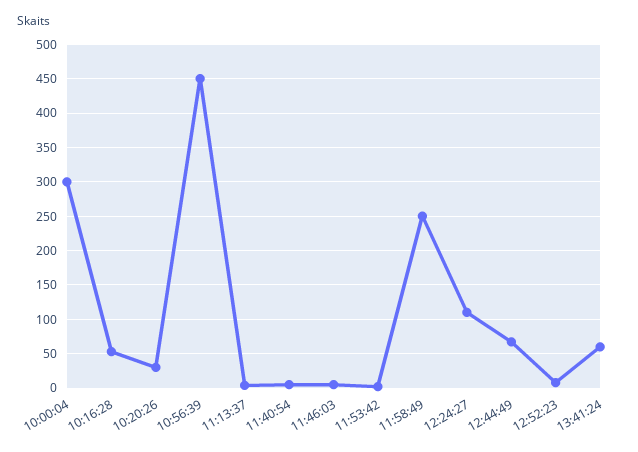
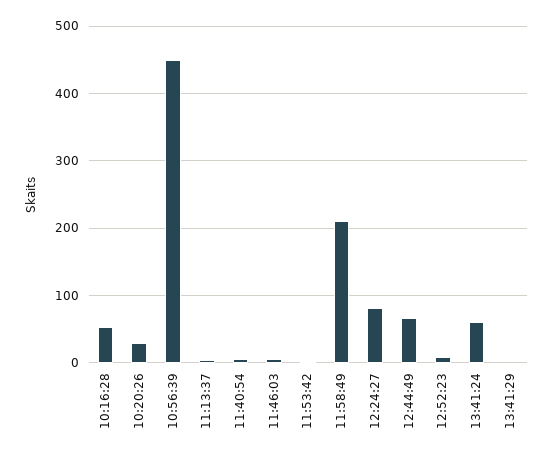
10:00:04: 300 -> none
11:58:49: 250 -> 210
12:24:27: 110 -> 80
13:41:29: none -> 0

